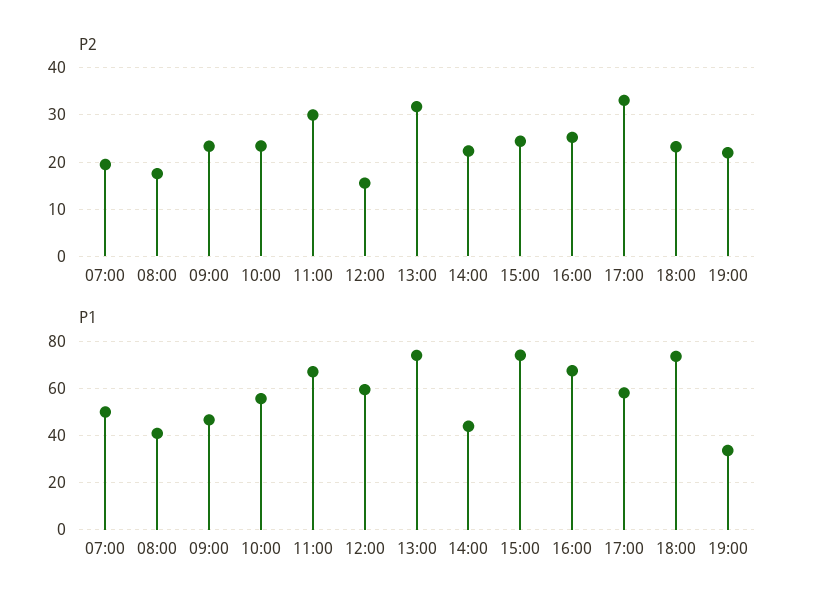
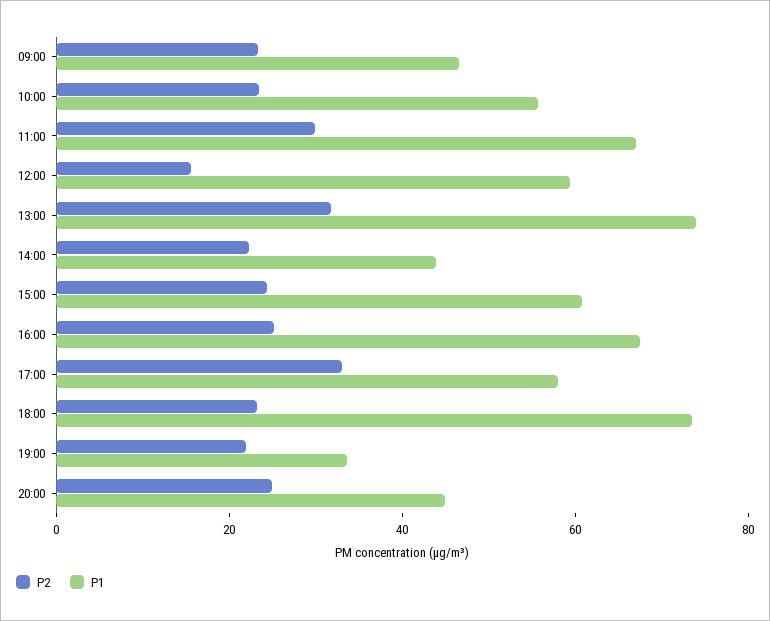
P2, 07:00: 20 -> none
P2, 08:00: 18 -> none
P1, 07:00: 50 -> none
P1, 08:00: 40 -> none
P1, 15:00: 75 -> 60
P2, 20:00: none -> 25
P1, 20:00: none -> 45

